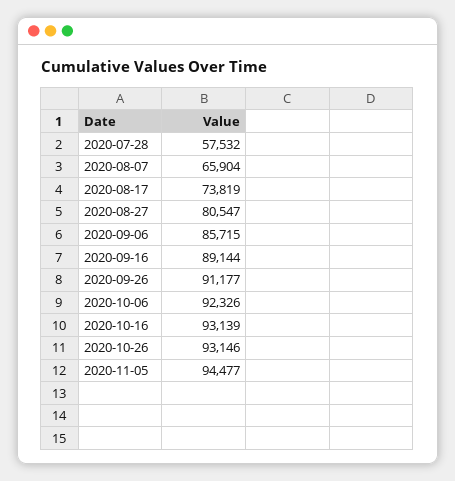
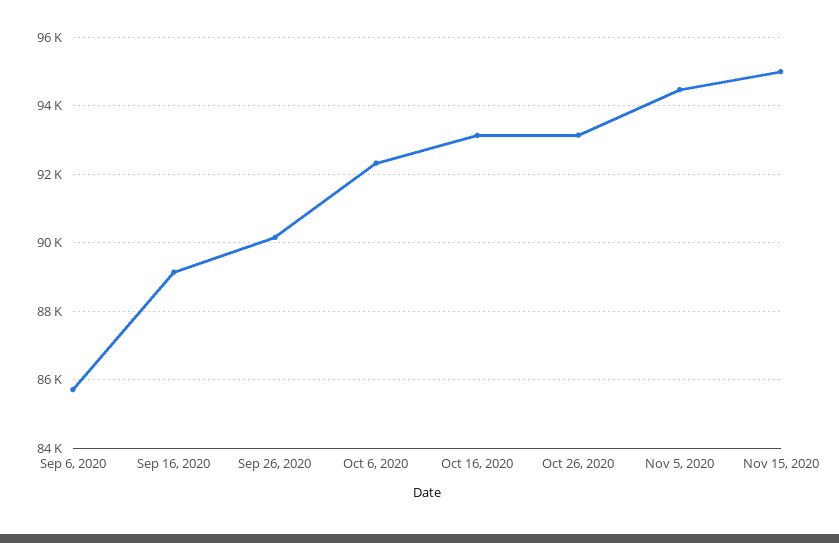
2020-07-28: 57532 -> none
2020-08-07: 65904 -> none
2020-08-17: 73819 -> none
2020-08-27: 80547 -> none
2020-09-26: 91177 -> 90200
Nov 15, 2020: none -> 95000

